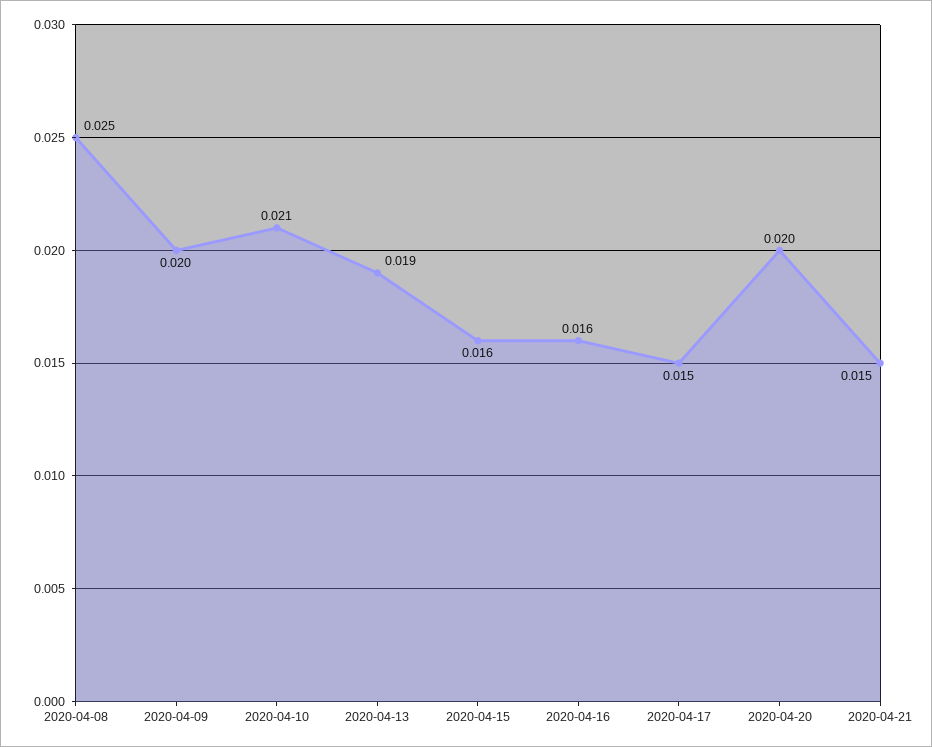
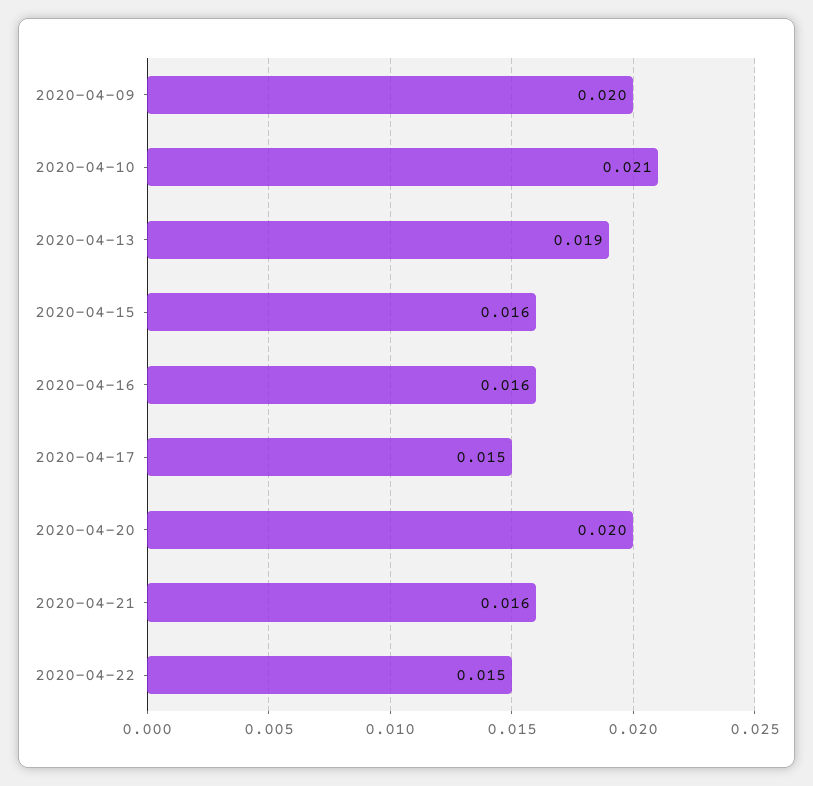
2020-04-08: 0.025 -> none
2020-04-21: 0.015 -> 0.016
2020-04-22: none -> 0.015

